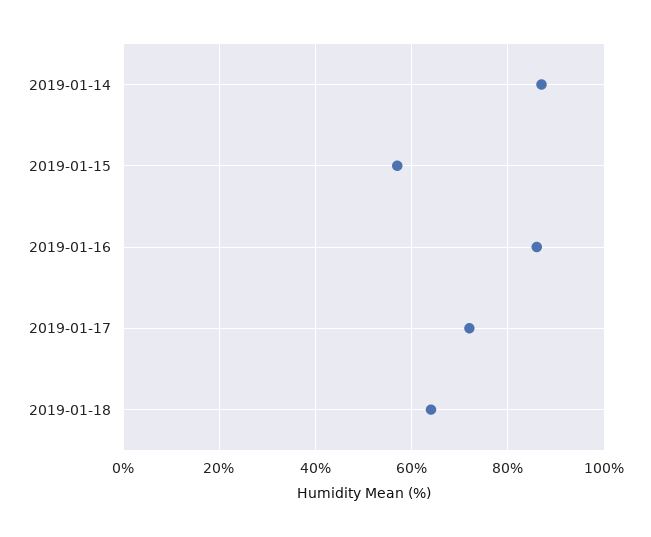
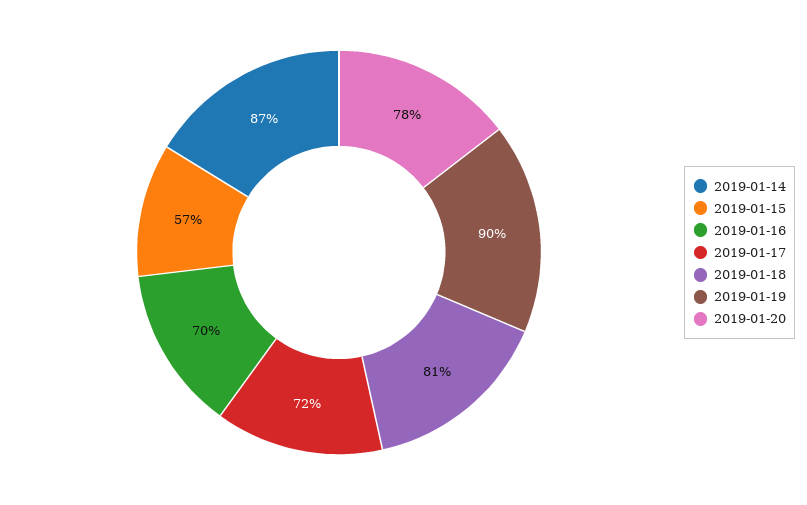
2019-01-16: 85 -> 70
2019-01-18: 65 -> 81
2019-01-19: none -> 90
2019-01-20: none -> 78

